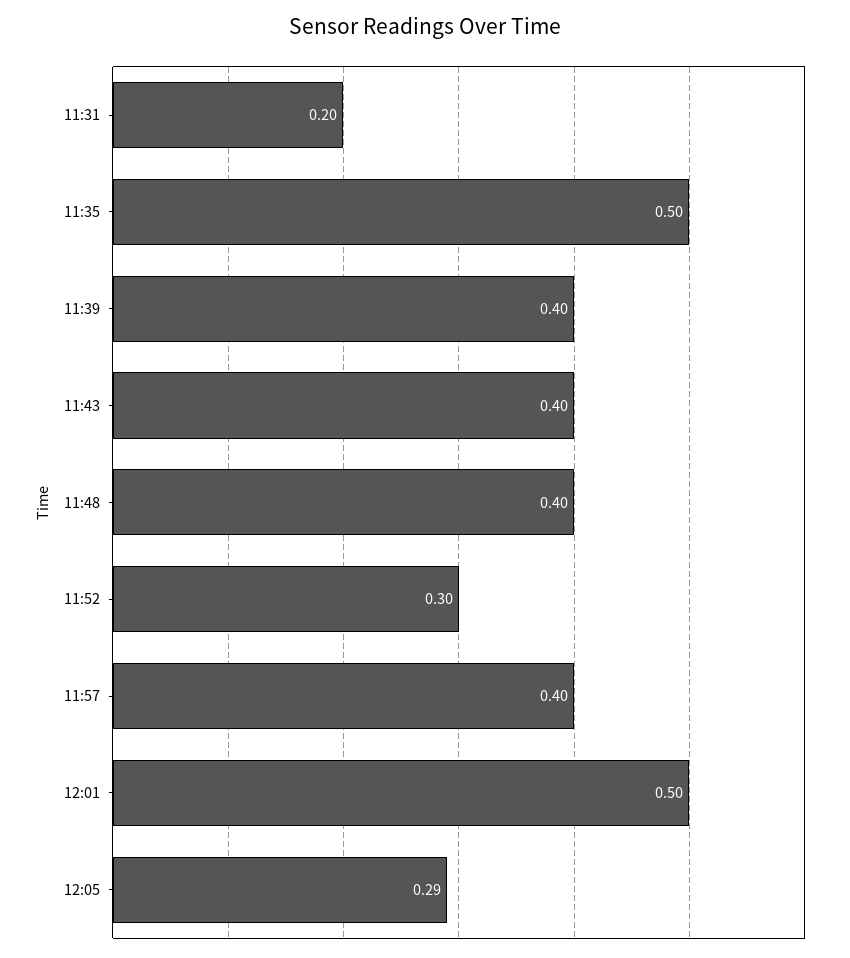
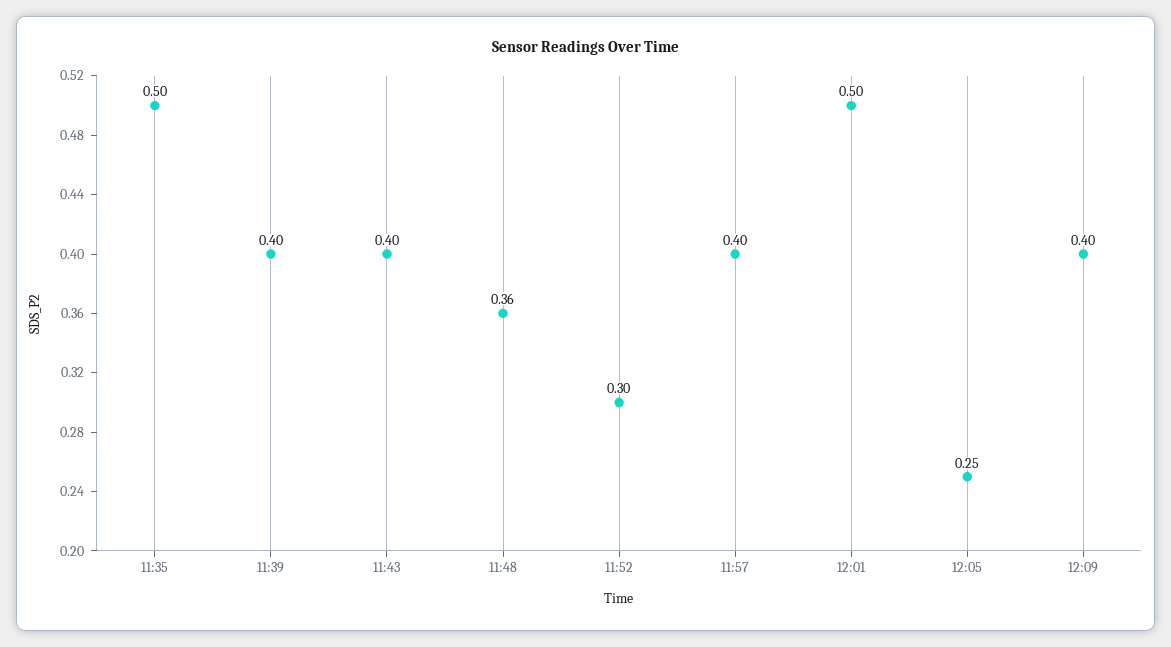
11:31: 0.2 -> none
11:48: 0.4 -> 0.36
12:05: 0.29 -> 0.25
12:09: none -> 0.4

